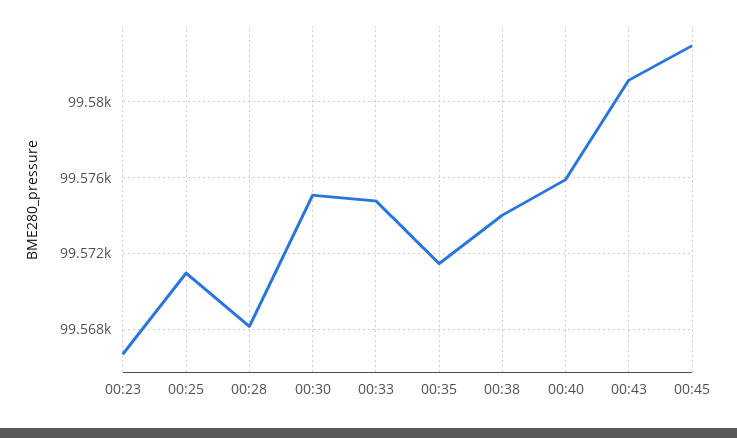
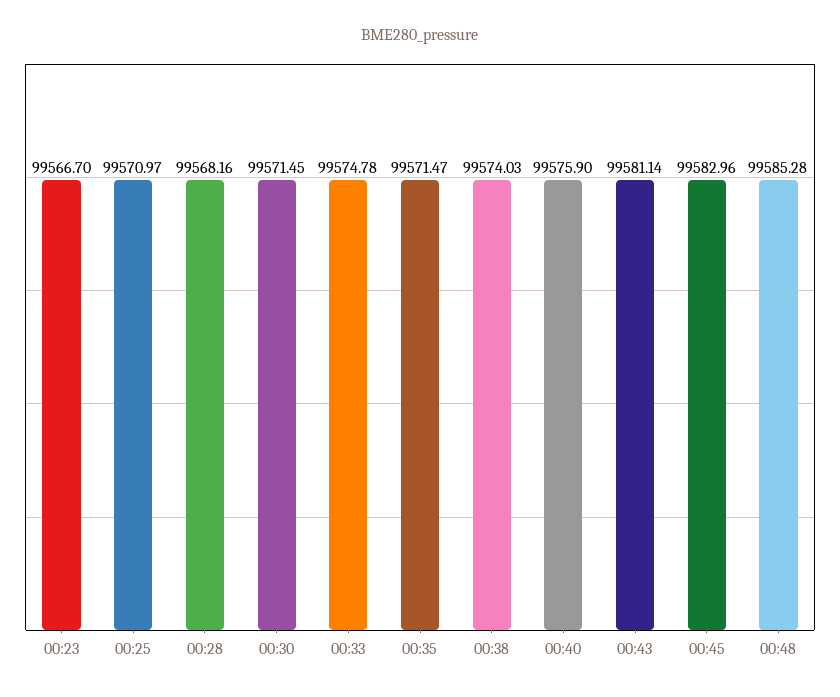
00:30: 99575 -> 99571.45
00:48: none -> 99585.28

